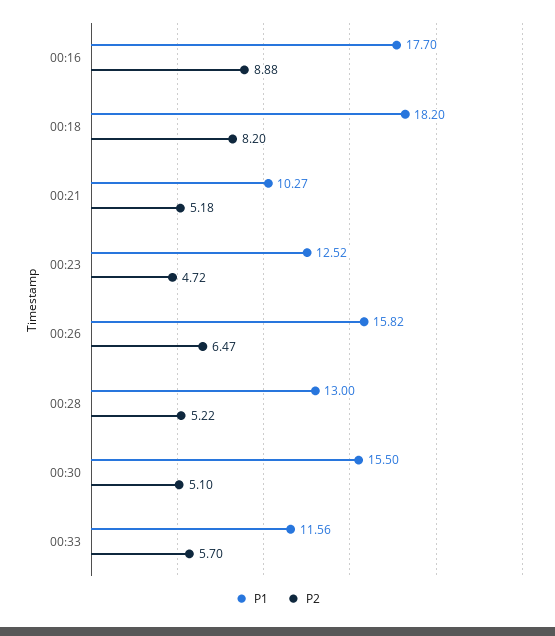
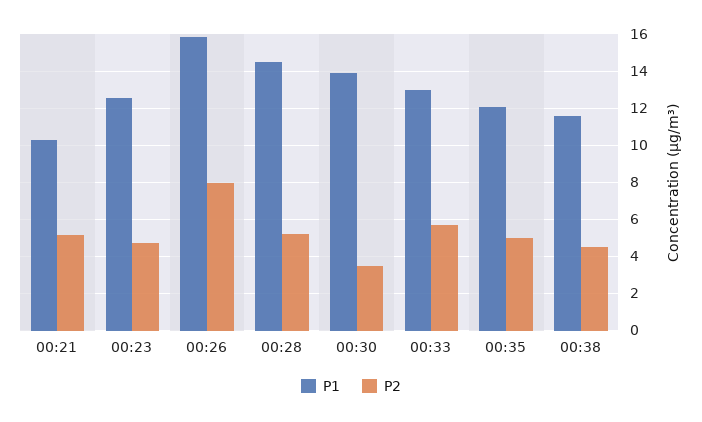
P1, 00:16: 17.7 -> none
P2, 00:16: 8.88 -> none
P1, 00:18: 18.2 -> none
P2, 00:18: 8.2 -> none
P2, 00:26: 6.47 -> 8
P1, 00:28: 13 -> 14.5
P1, 00:30: 15.5 -> 14
P2, 00:30: 5.1 -> 3.5
P1, 00:33: 11.56 -> 13
P1, 00:35: none -> 12
P2, 00:35: none -> 5
P1, 00:38: none -> 11.5
P2, 00:38: none -> 4.5

